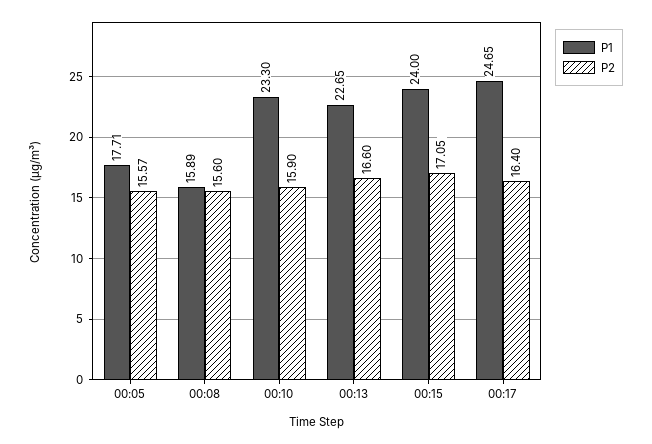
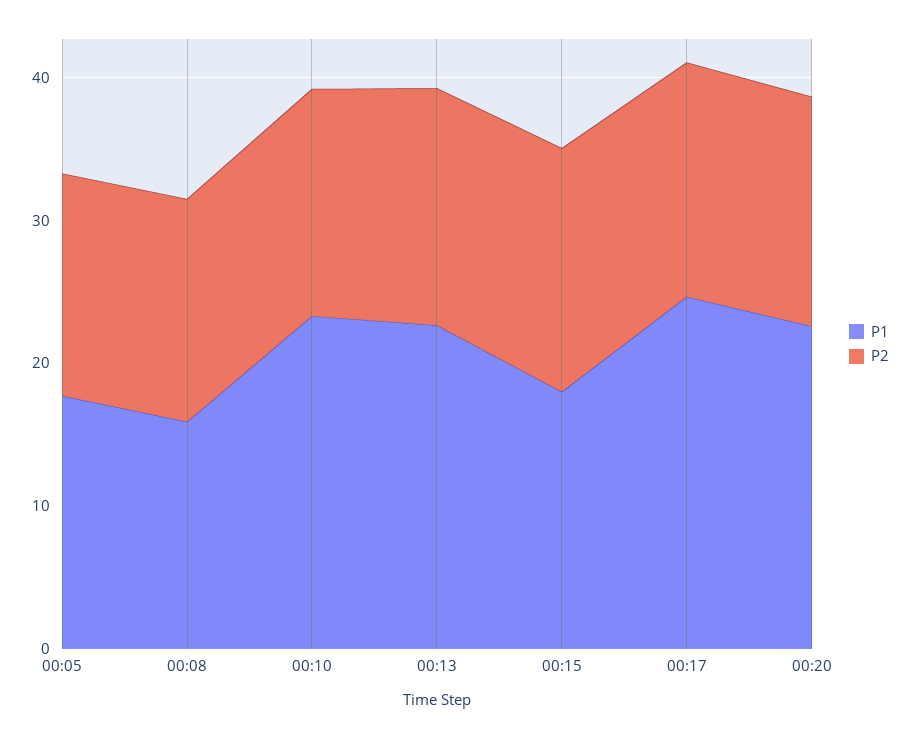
P1, 00:15: 24 -> 18
P1, 00:20: none -> 22
P2, 00:20: none -> 16

